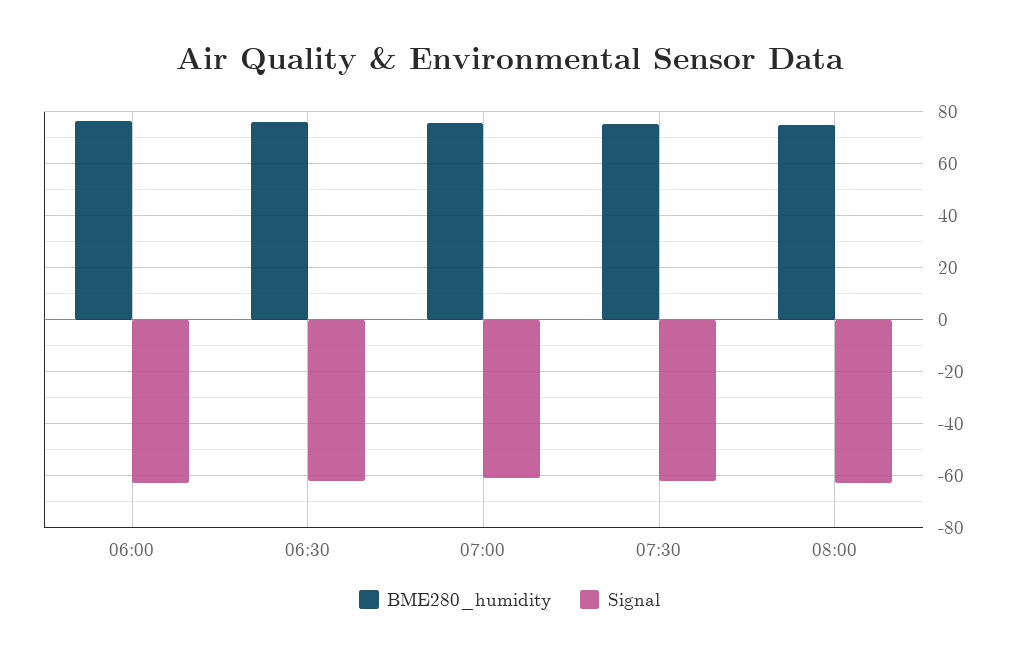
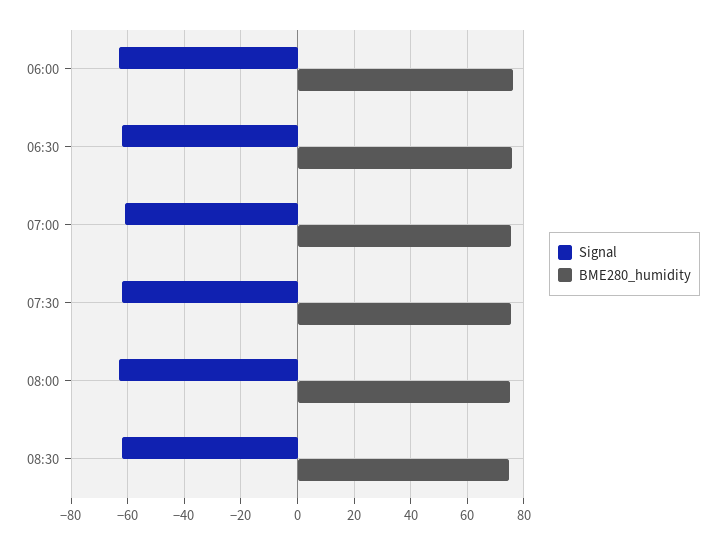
Signal, 08:30: none -> -62.5
BME280_humidity, 08:30: none -> 75

